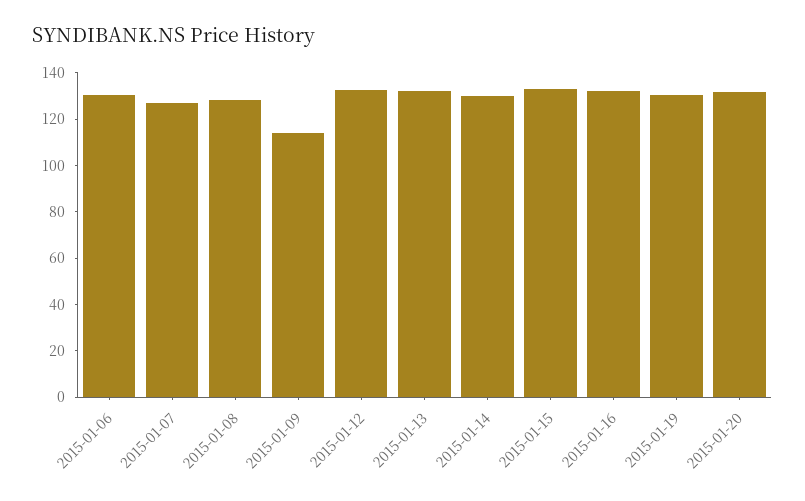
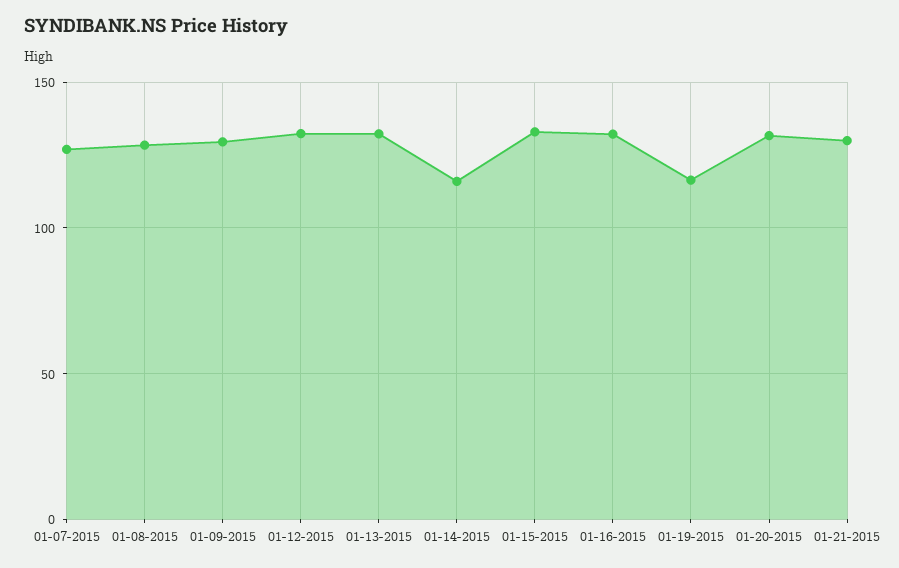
2015-01-06: 130 -> none
2015-01-09: 115 -> 130
2015-01-14: 130 -> 115
2015-01-19: 130 -> 115
01-21-2015: none -> 130

